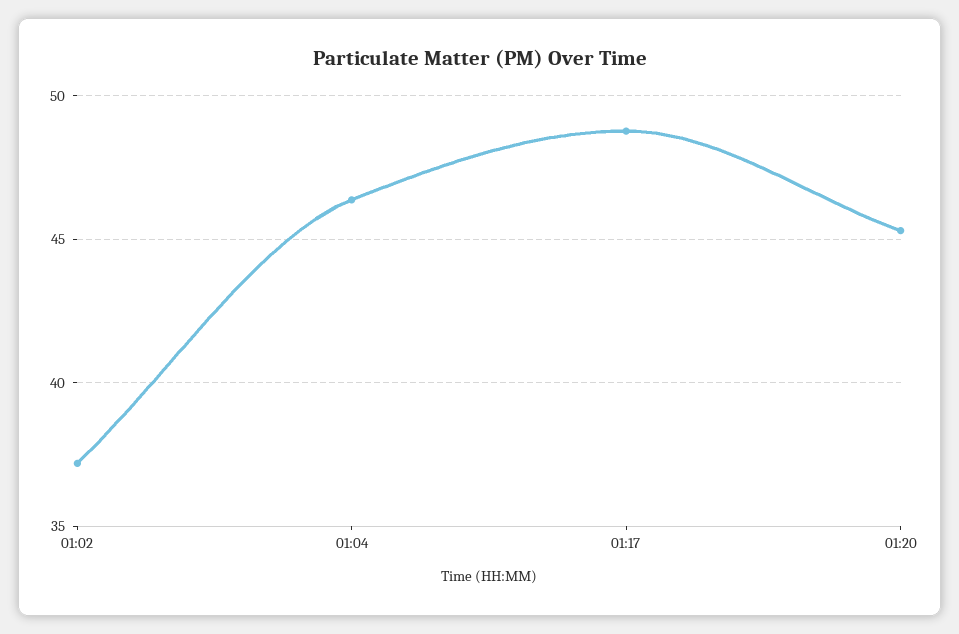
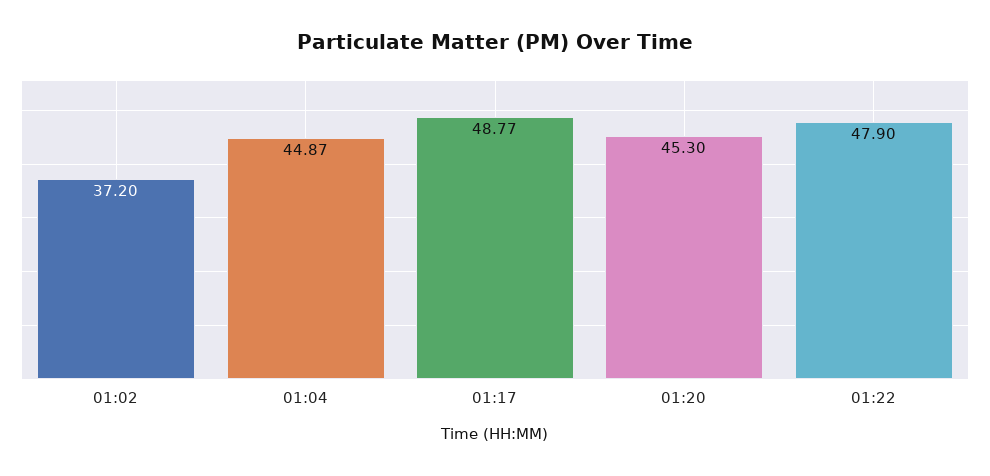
01:04: 46.5 -> 44.87
01:22: none -> 47.9

